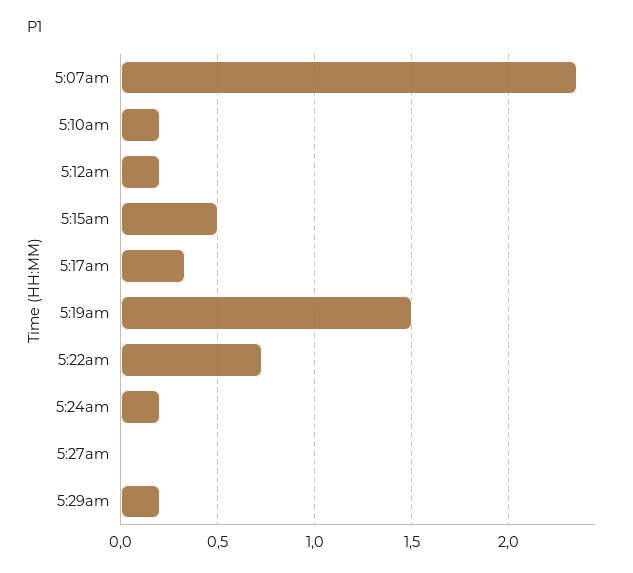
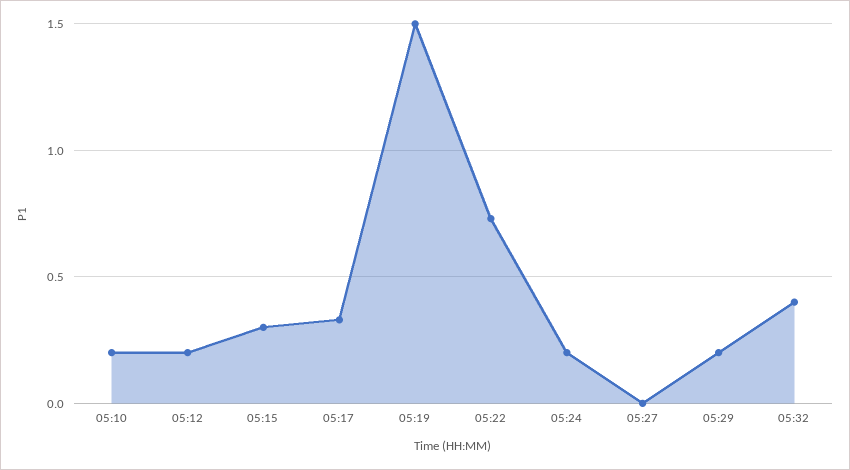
5:07am: 2.35 -> none
5:15am: 0.5 -> 0.3
05:32: none -> 0.4

